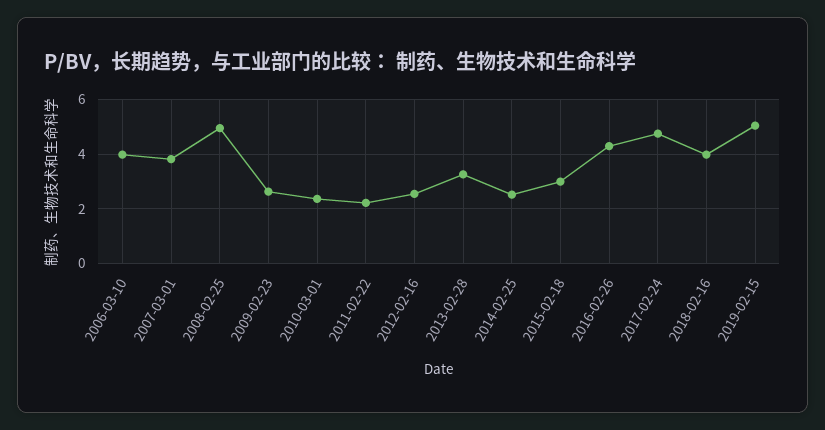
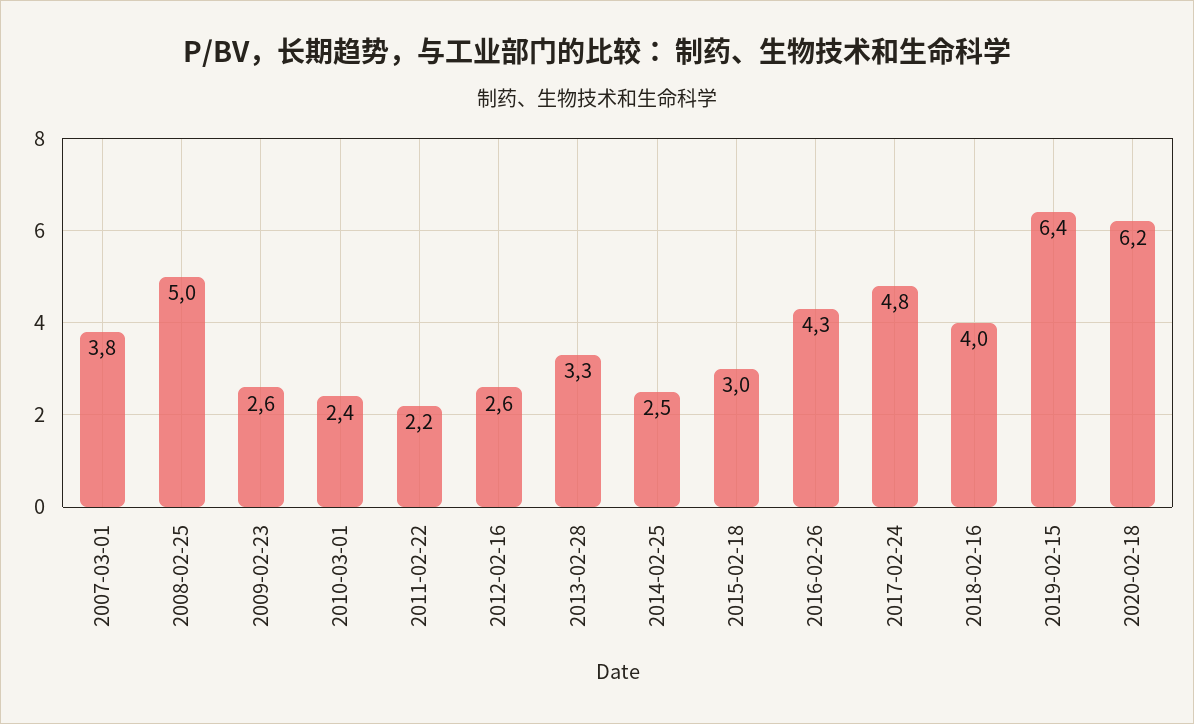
2006-03-10: 4 -> none
2019-02-15: 5 -> 6.4
2020-02-18: none -> 6.2

